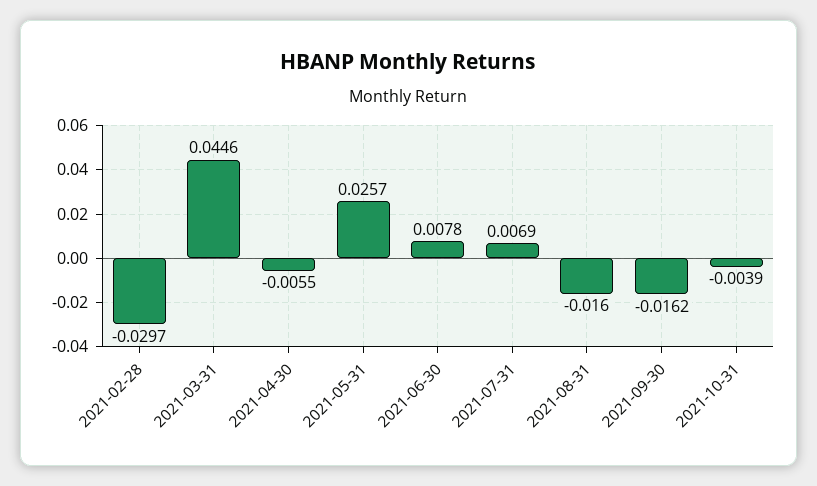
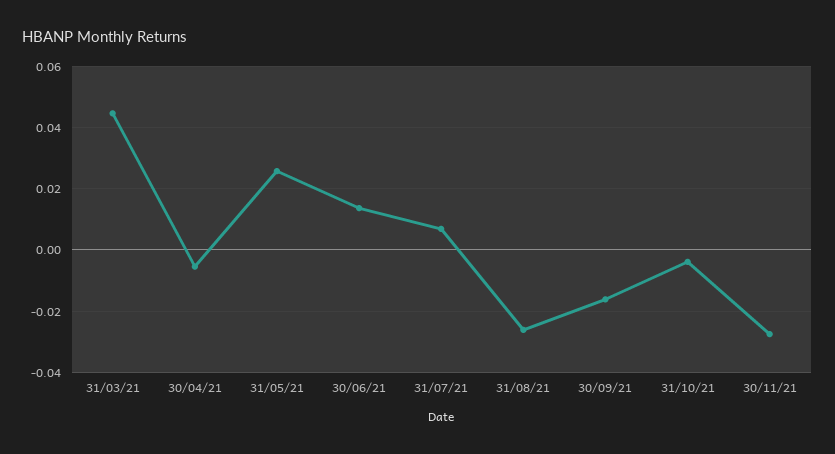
2021-02-28: -0.0297 -> none
2021-06-30: 0.0078 -> 0.014
2021-08-31: -0.016 -> -0.026
30/11/21: none -> -0.028

